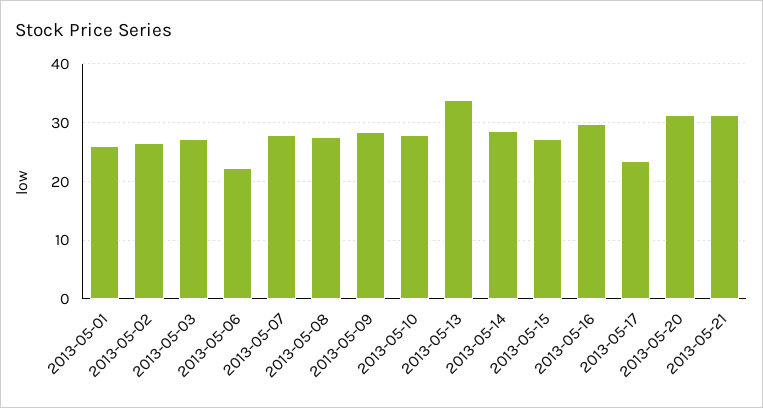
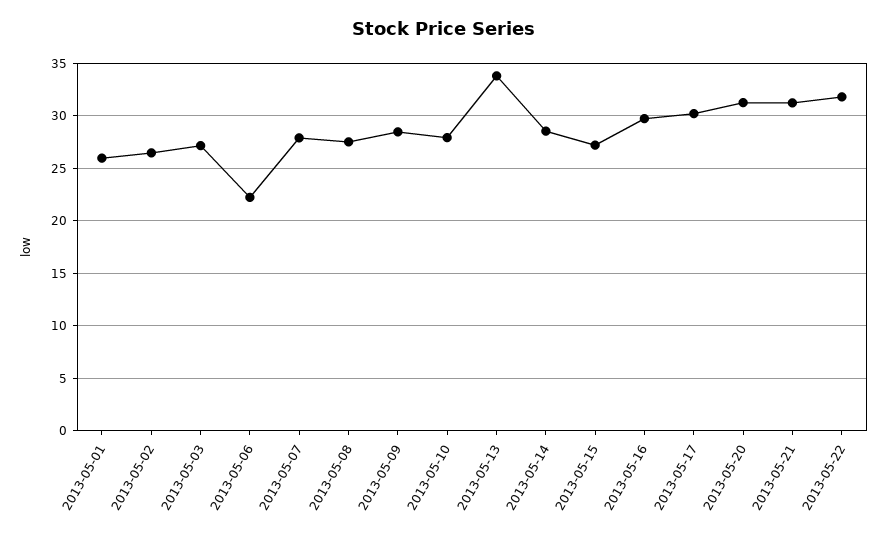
2013-05-17: 24 -> 30
2013-05-22: none -> 32

